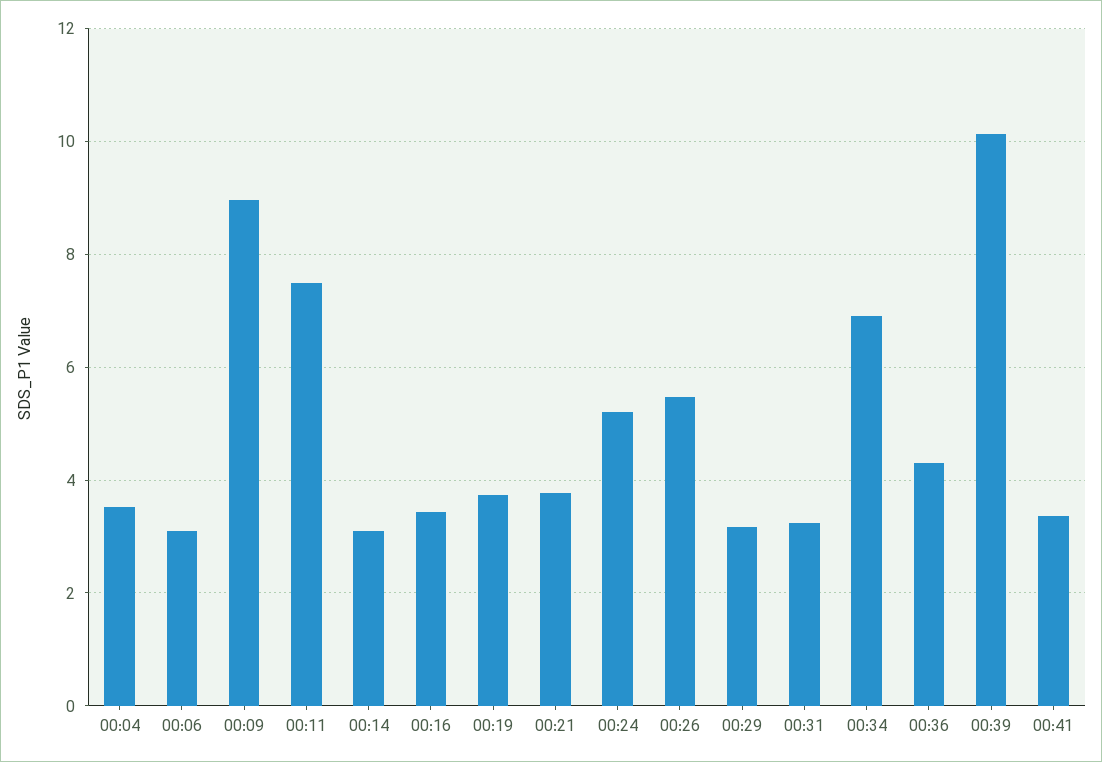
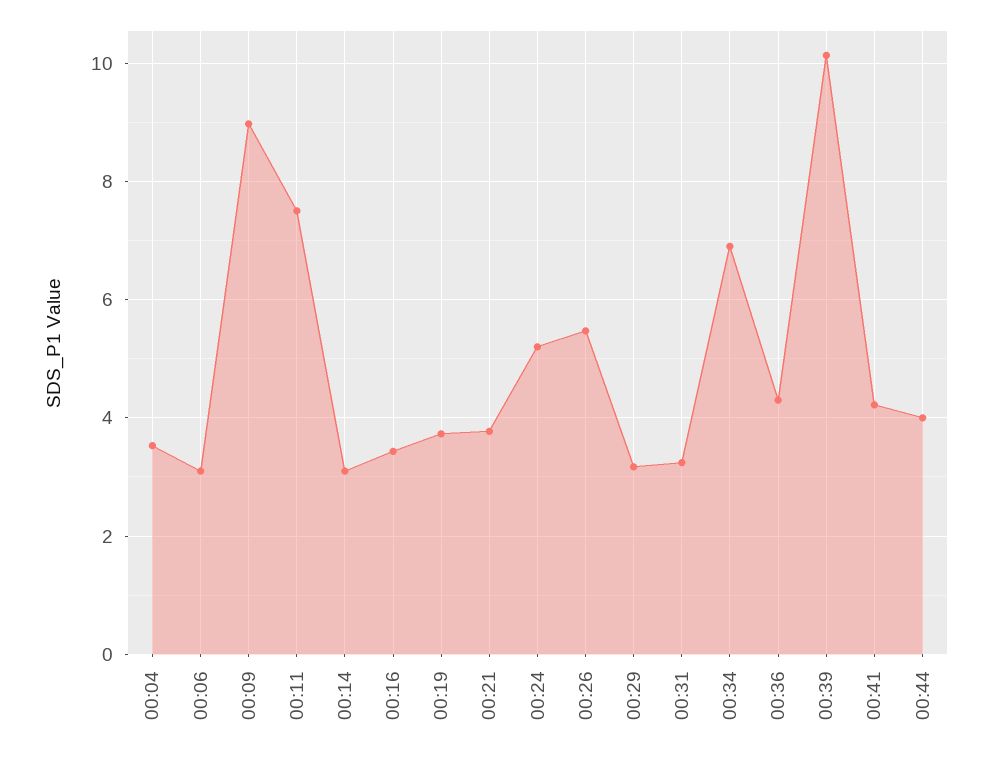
00:41: 3.4 -> 4.2
00:44: none -> 4

